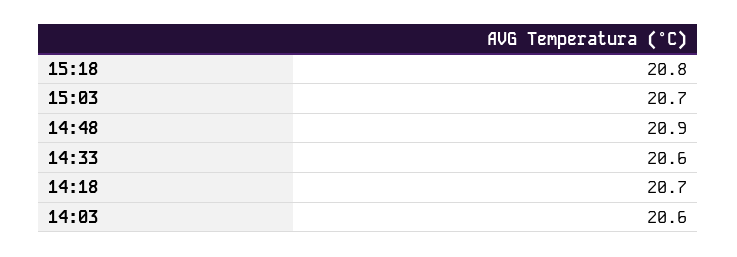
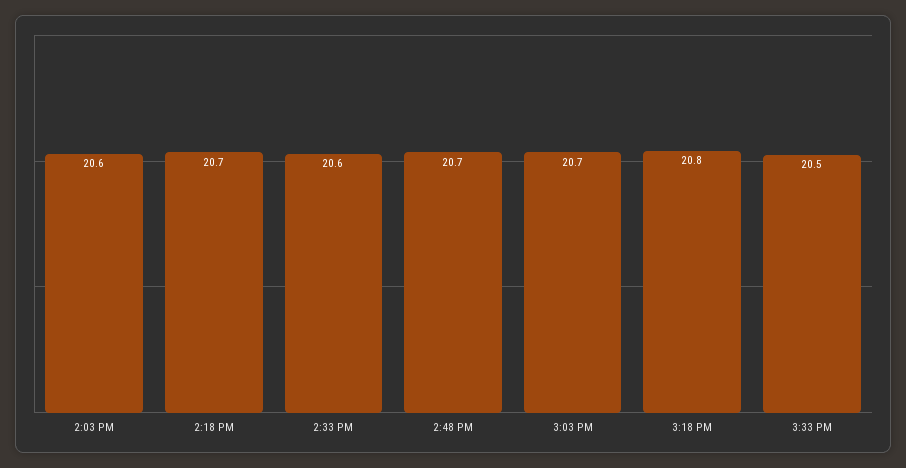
14:48: 20.9 -> 20.7
3:33 PM: none -> 20.5

